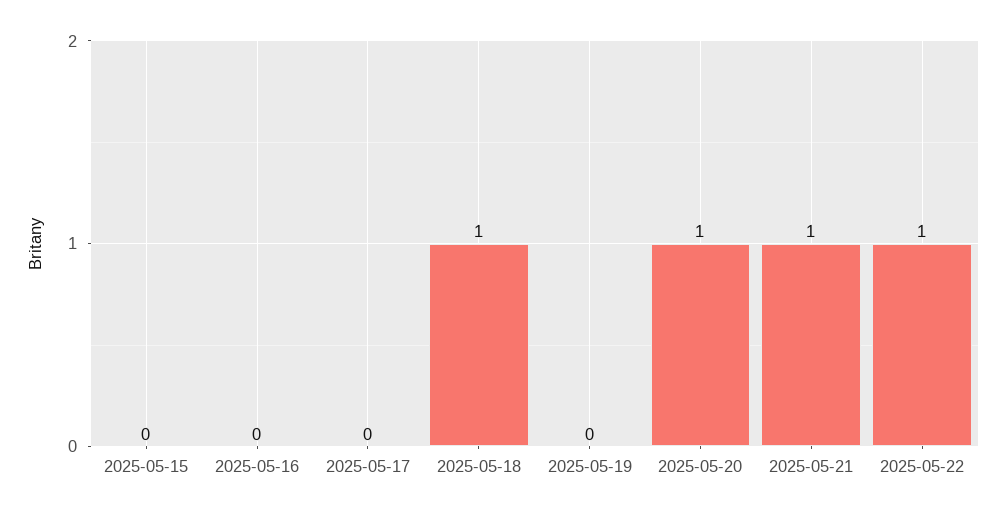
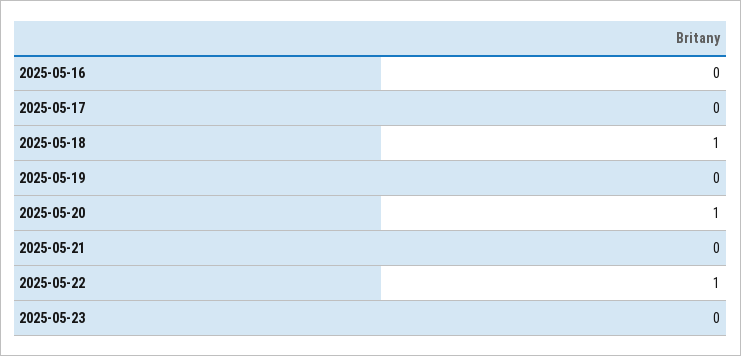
2025-05-15: 0 -> none
2025-05-21: 1 -> 0
2025-05-23: none -> 0

